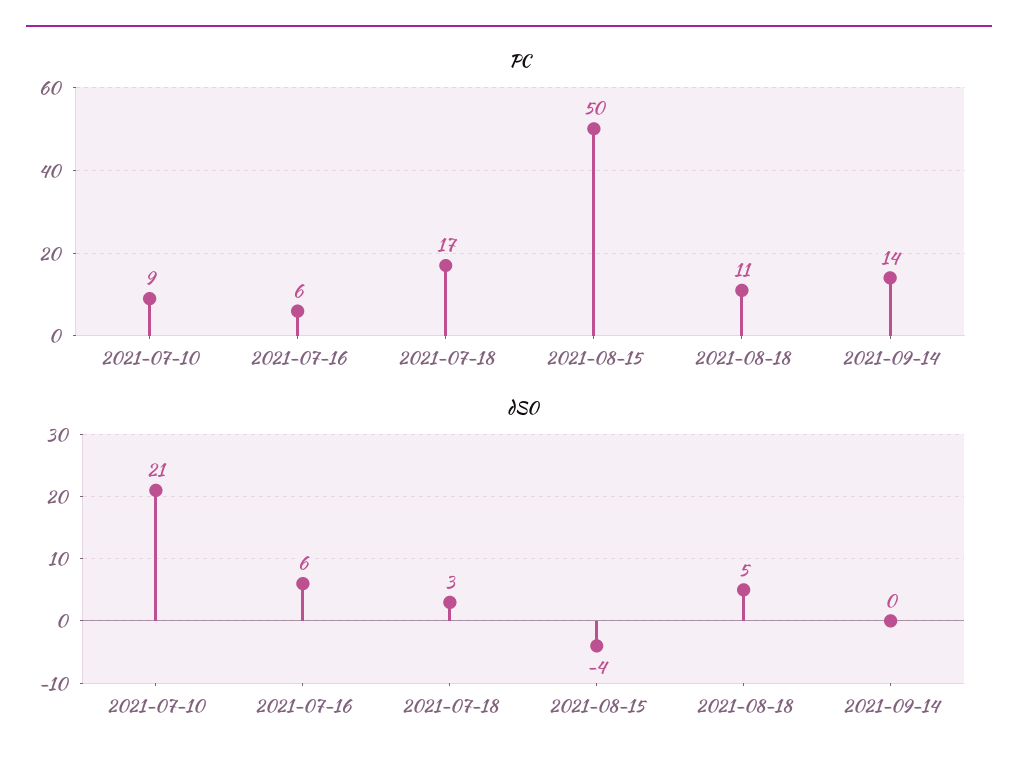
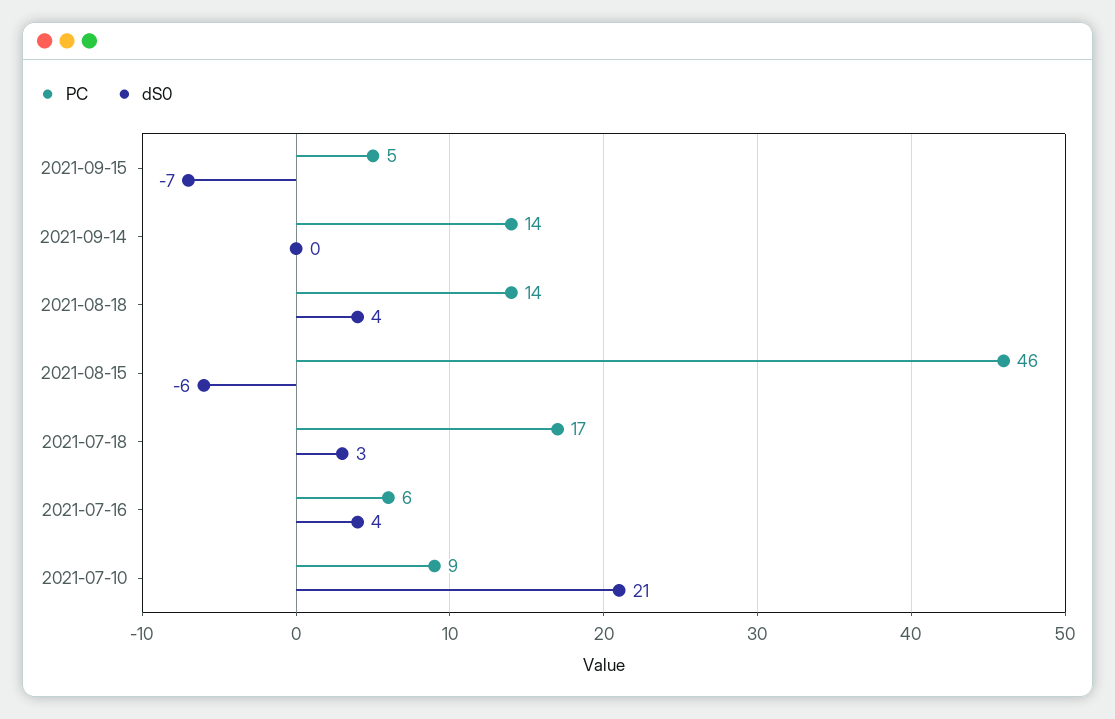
PC, 2021-08-15: 50 -> 46
PC, 2021-08-18: 11 -> 14
dS0, 2021-07-16: 6 -> 4
dS0, 2021-08-15: -4 -> -6
dS0, 2021-08-18: 5 -> 4
PC, 2021-09-15: none -> 5
dS0, 2021-09-15: none -> -7

